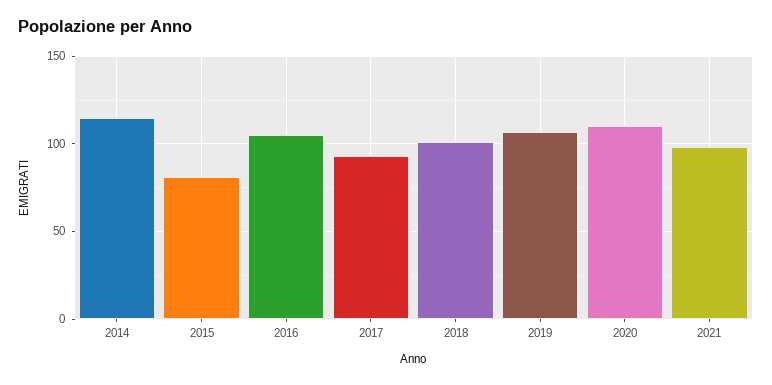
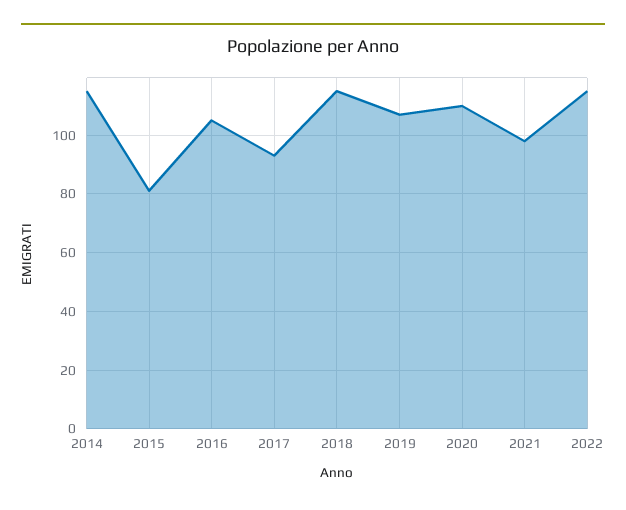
2018: 100 -> 115
2022: none -> 115

